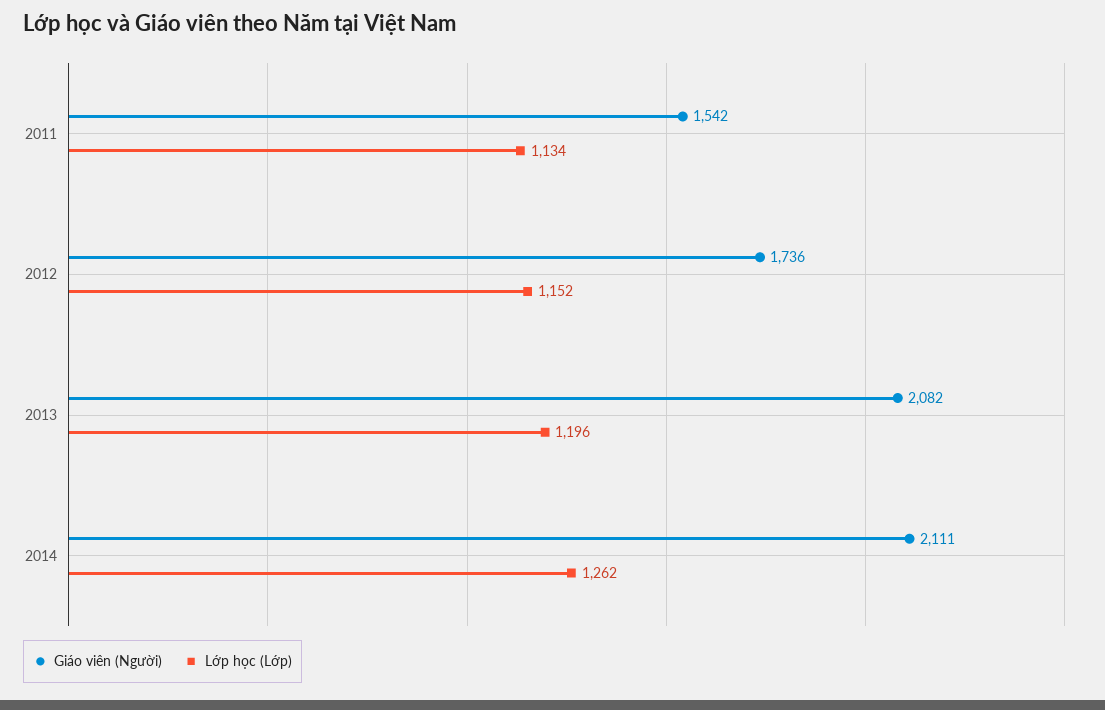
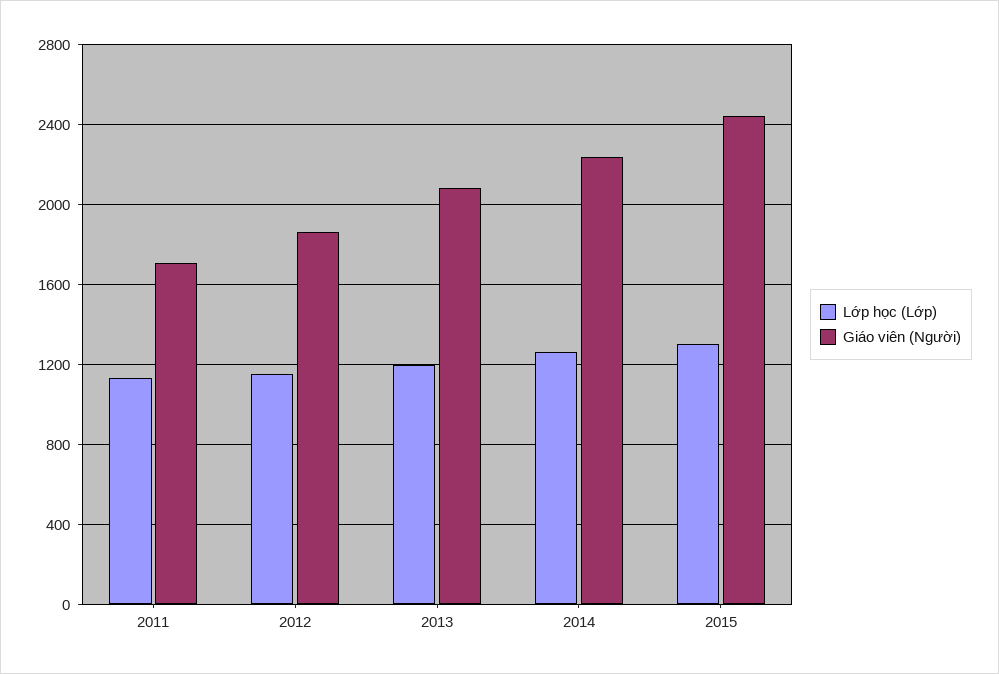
Giáo viên (Người), 2011: 1542 -> 1700
Giáo viên (Người), 2012: 1736 -> 1850
Giáo viên (Người), 2014: 2111 -> 2250
Lớp học (Lớp), 2015: none -> 1300
Giáo viên (Người), 2015: none -> 2450

